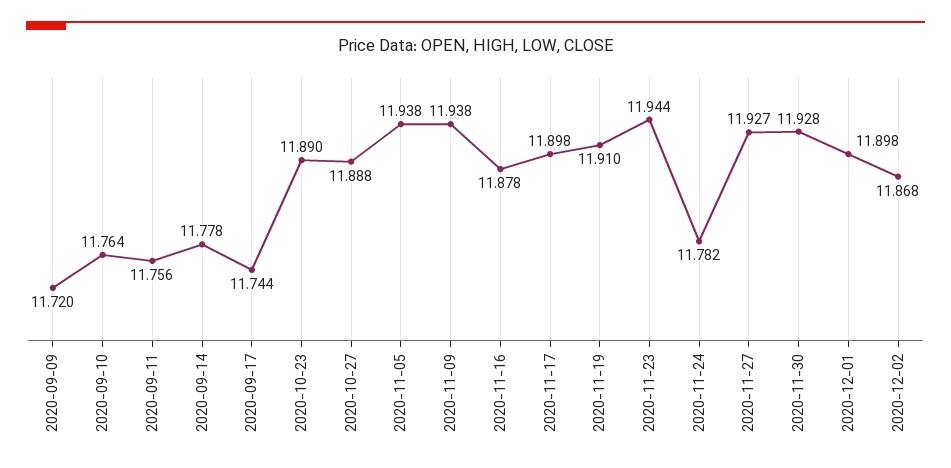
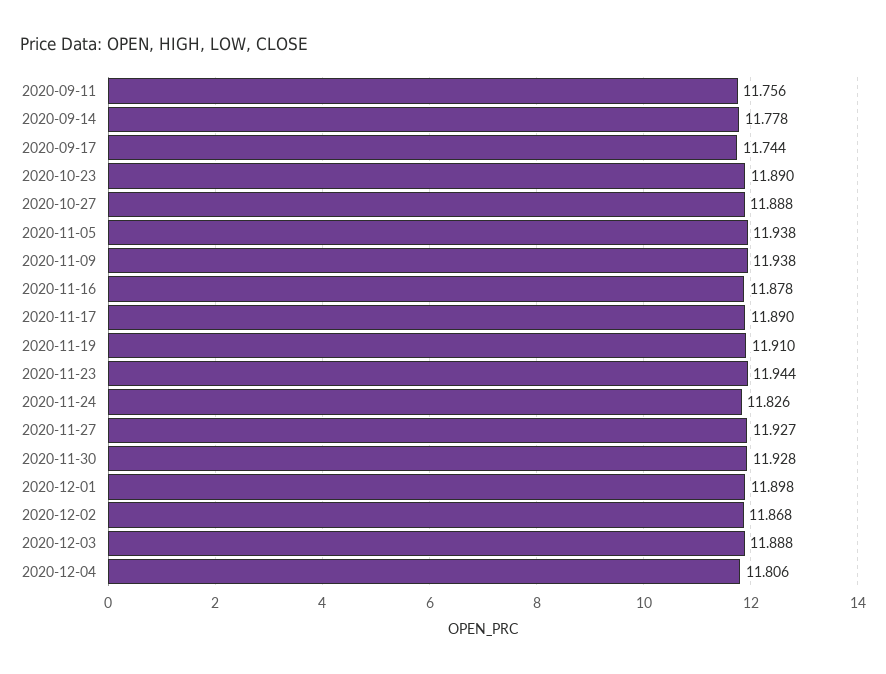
2020-09-09: 11.72 -> none
2020-09-10: 11.764 -> none
2020-11-17: 11.898 -> 11.89
2020-11-24: 11.782 -> 11.826
2020-12-03: none -> 11.888
2020-12-04: none -> 11.806

